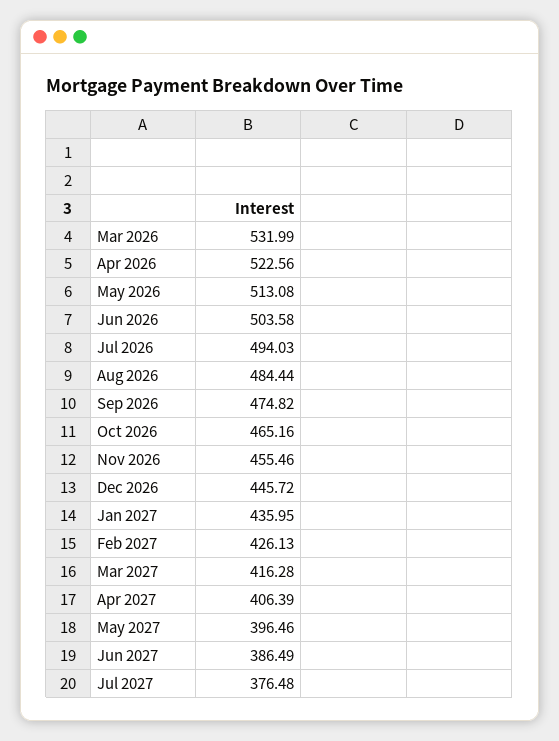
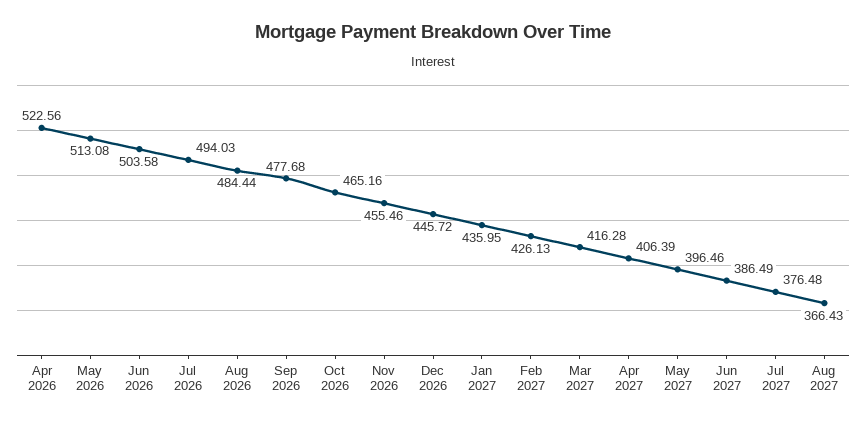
Mar 2026: 531.99 -> none
Sep 2026: 474.82 -> 477.68
Aug 2027: none -> 366.43

